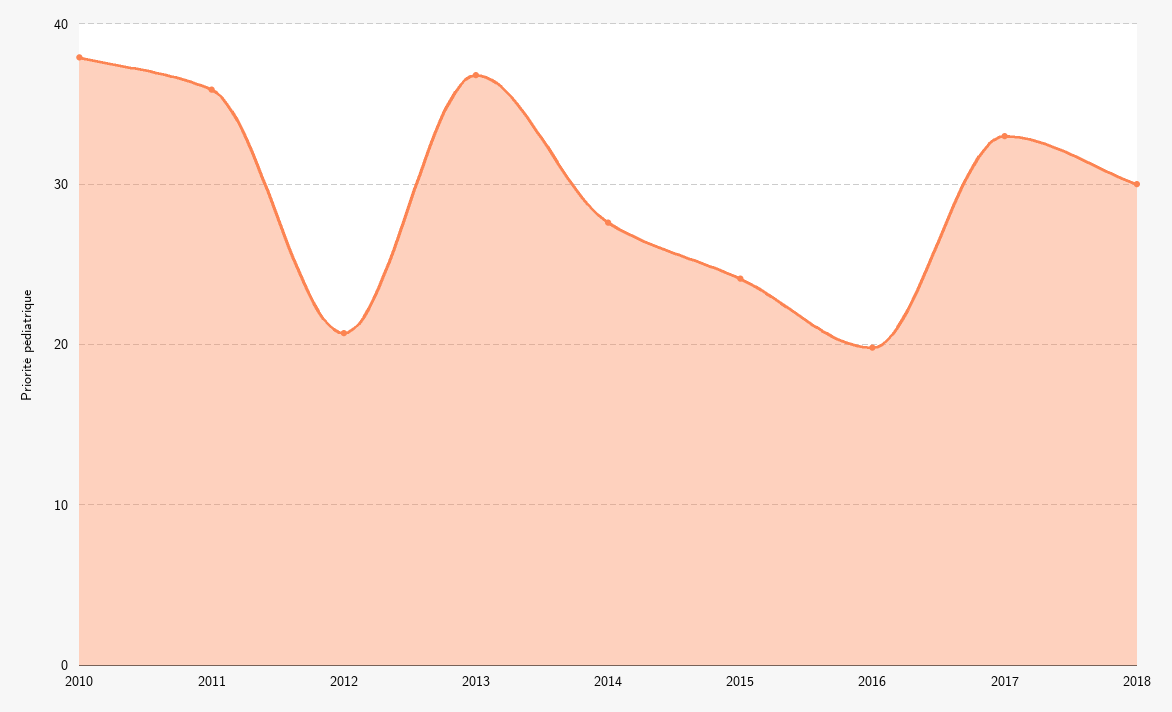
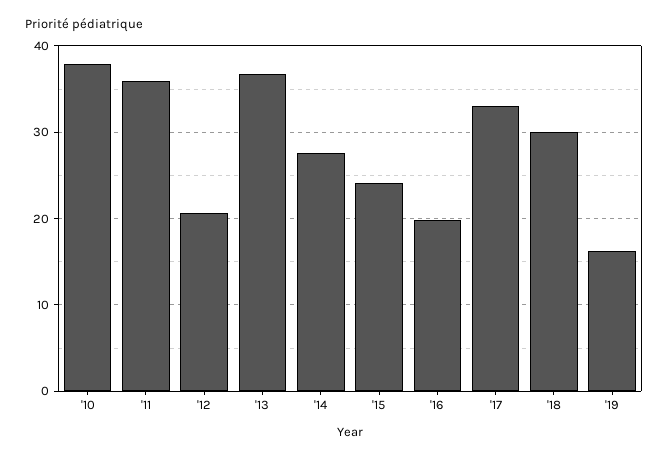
'19: none -> 16

